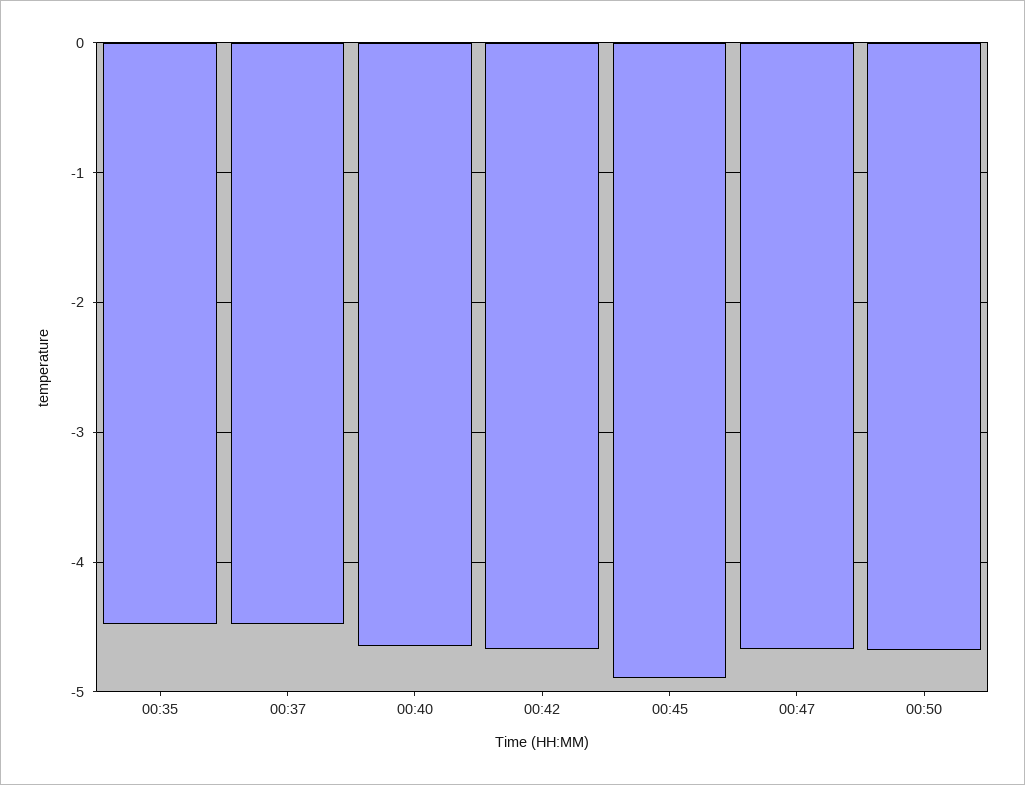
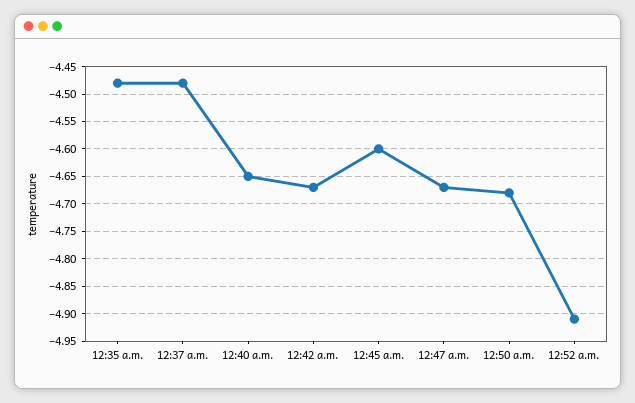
00:45: -4.9 -> -4.6
12:52 a.m.: none -> -4.9

